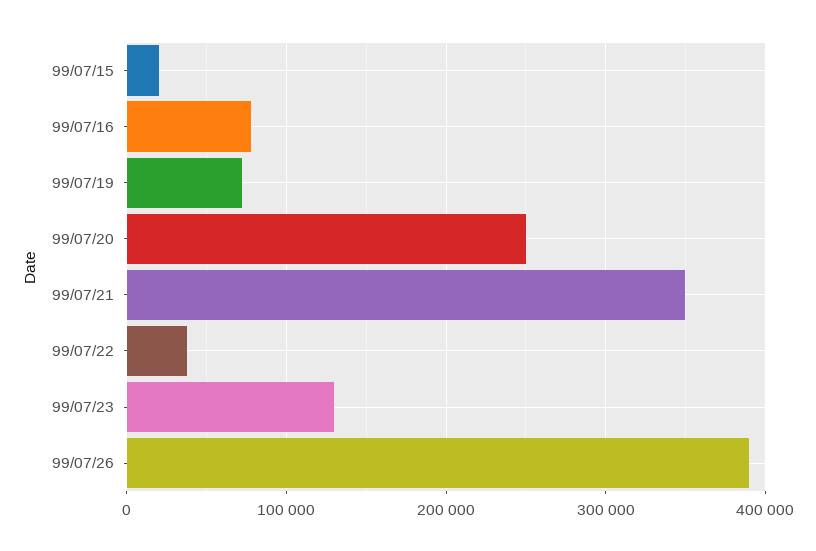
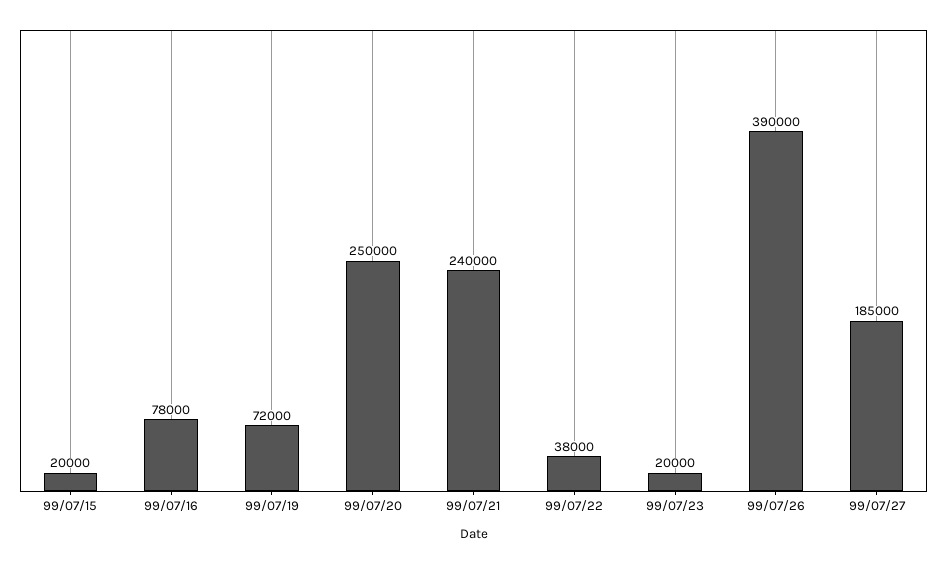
99/07/21: 350000 -> 240000
99/07/23: 130000 -> 20000
99/07/27: none -> 185000

